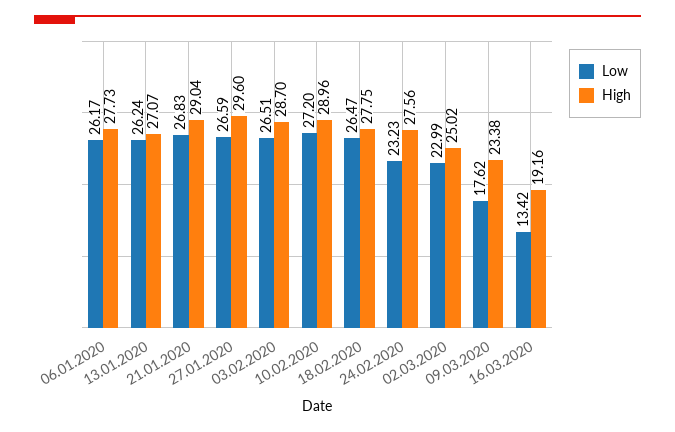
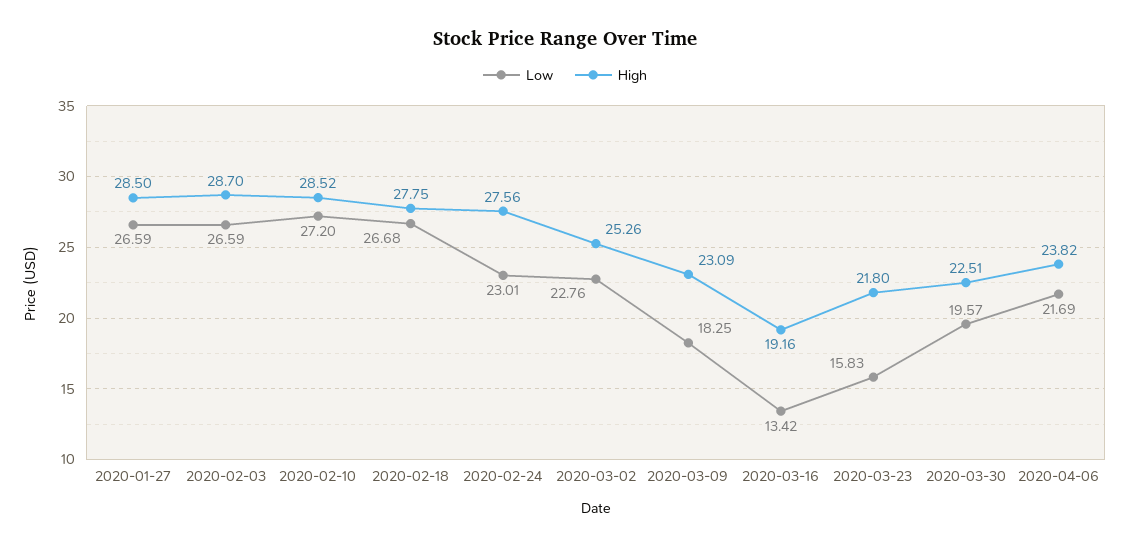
Low, 06.01.2020: 26.17 -> none
High, 06.01.2020: 27.73 -> none
Low, 13.01.2020: 26.24 -> none
High, 13.01.2020: 27.07 -> none
Low, 21.01.2020: 26.83 -> none
High, 21.01.2020: 29.04 -> none
High, 27.01.2020: 29.6 -> 28.5
Low, 03.02.2020: 26.51 -> 26.59
High, 10.02.2020: 28.96 -> 28.52
Low, 18.02.2020: 26.47 -> 26.68
Low, 24.02.2020: 23.23 -> 23.01
Low, 02.03.2020: 22.99 -> 22.76
High, 02.03.2020: 25.02 -> 25.26
Low, 09.03.2020: 17.62 -> 18.25
High, 09.03.2020: 23.38 -> 23.09
Low, 2020-03-23: none -> 15.83
High, 2020-03-23: none -> 21.8
Low, 2020-03-30: none -> 19.57
High, 2020-03-30: none -> 22.51
Low, 2020-04-06: none -> 21.69
High, 2020-04-06: none -> 23.82

